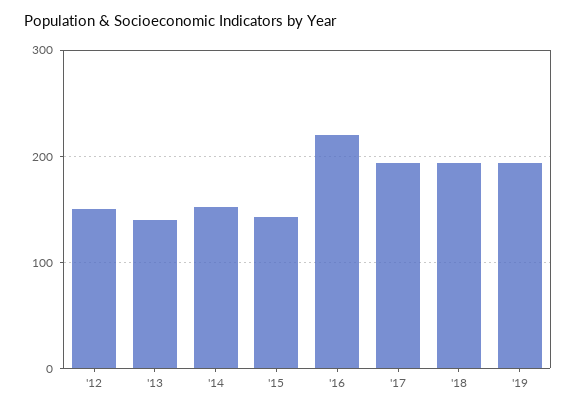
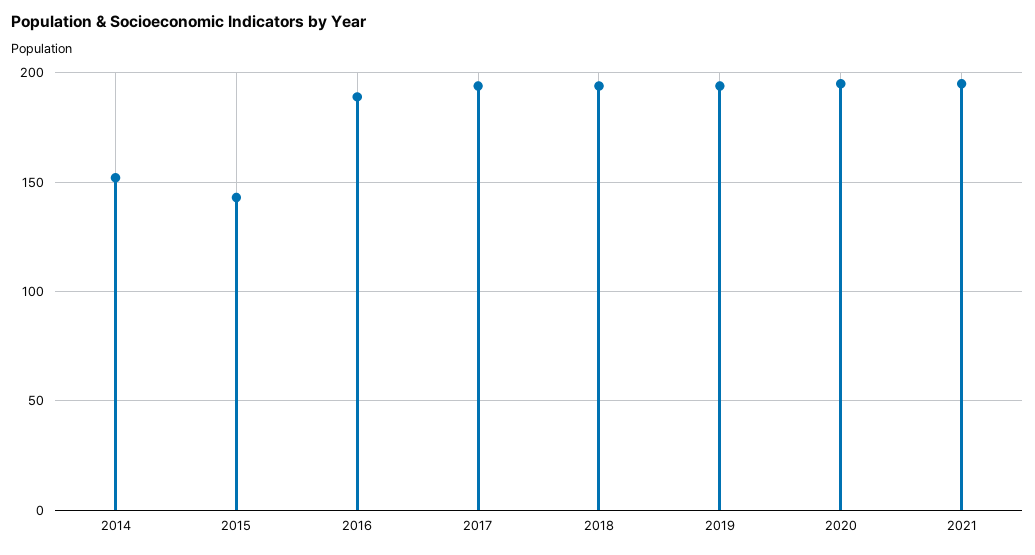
'12: 150 -> none
'13: 140 -> none
'16: 220 -> 190
2020: none -> 195
2021: none -> 195

